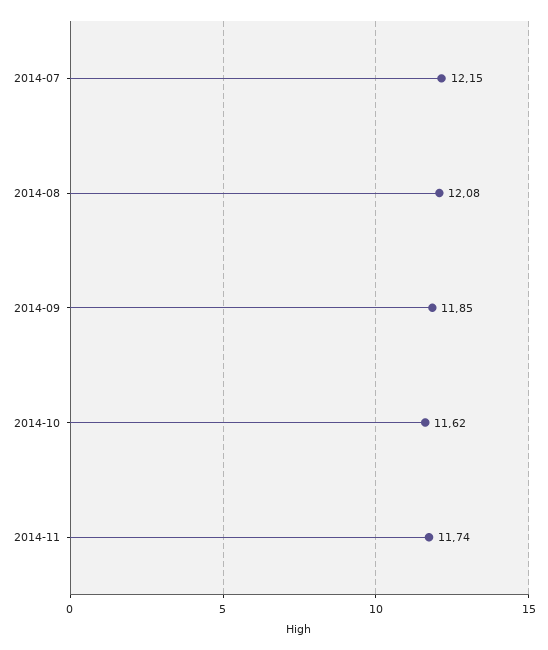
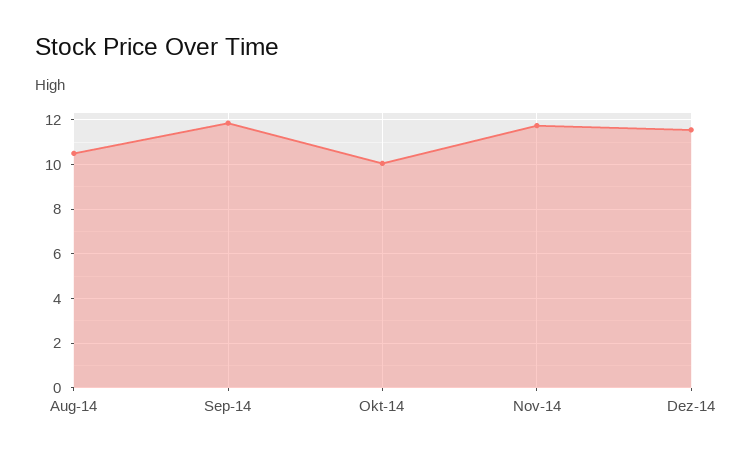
2014-07: 12.15 -> none
2014-08: 12.08 -> 10.5
2014-10: 11.62 -> 10
Dez-14: none -> 11.5

